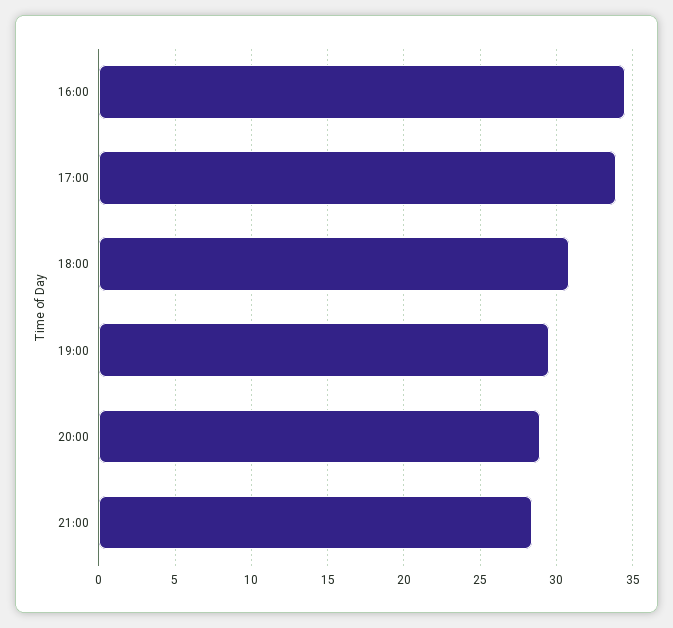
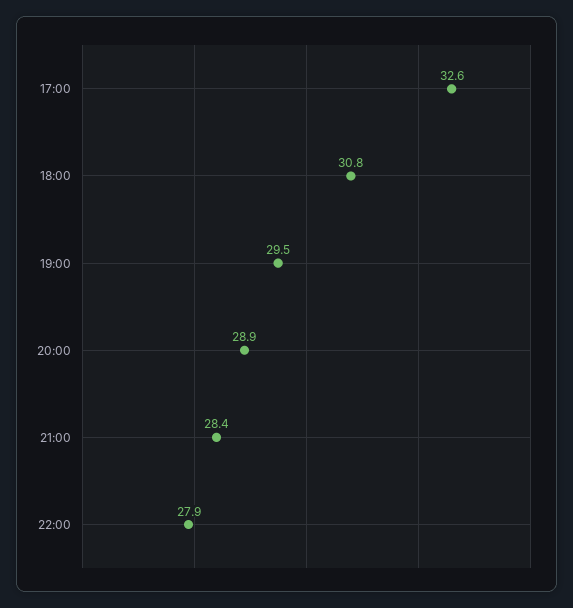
16:00: 34.5 -> none
17:00: 34 -> 32.6
22:00: none -> 27.9

